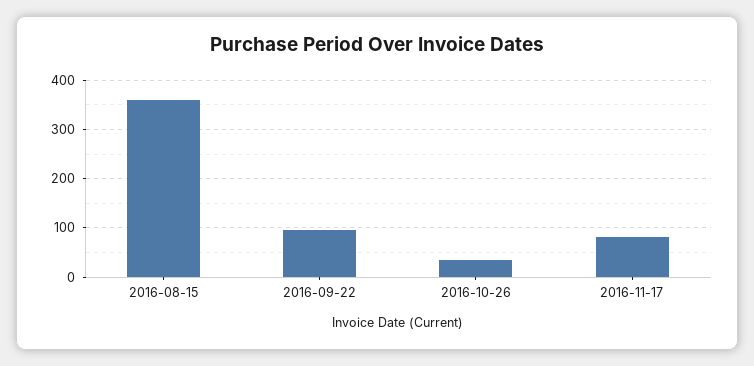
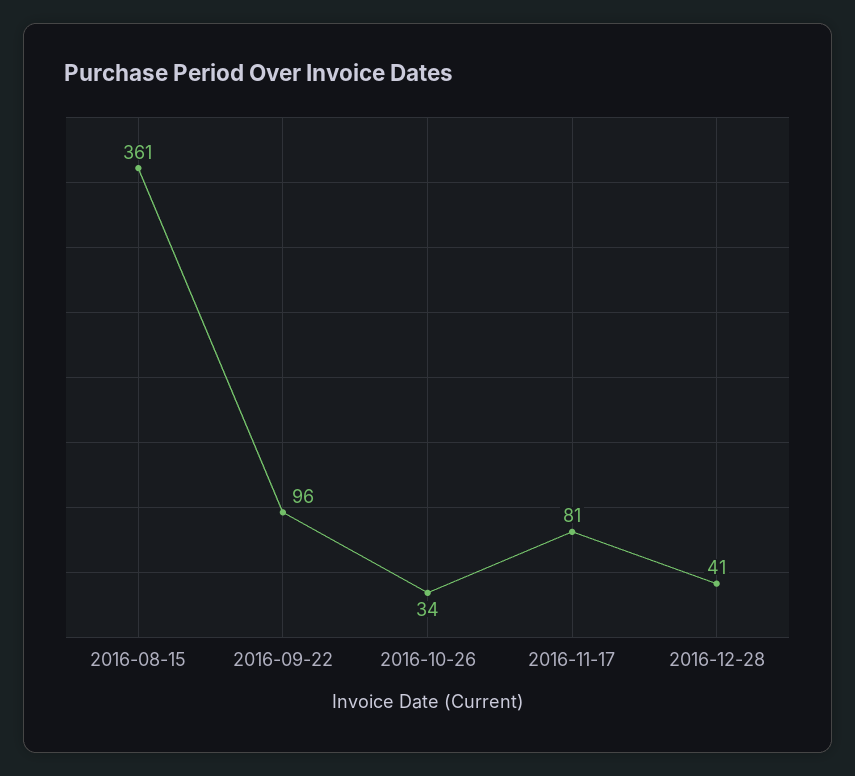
2016-12-28: none -> 41

